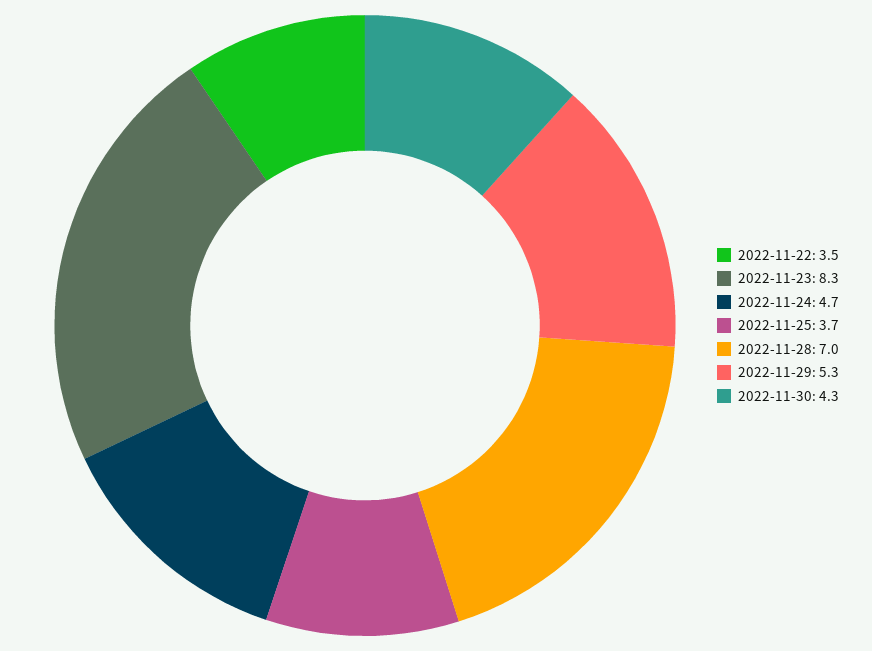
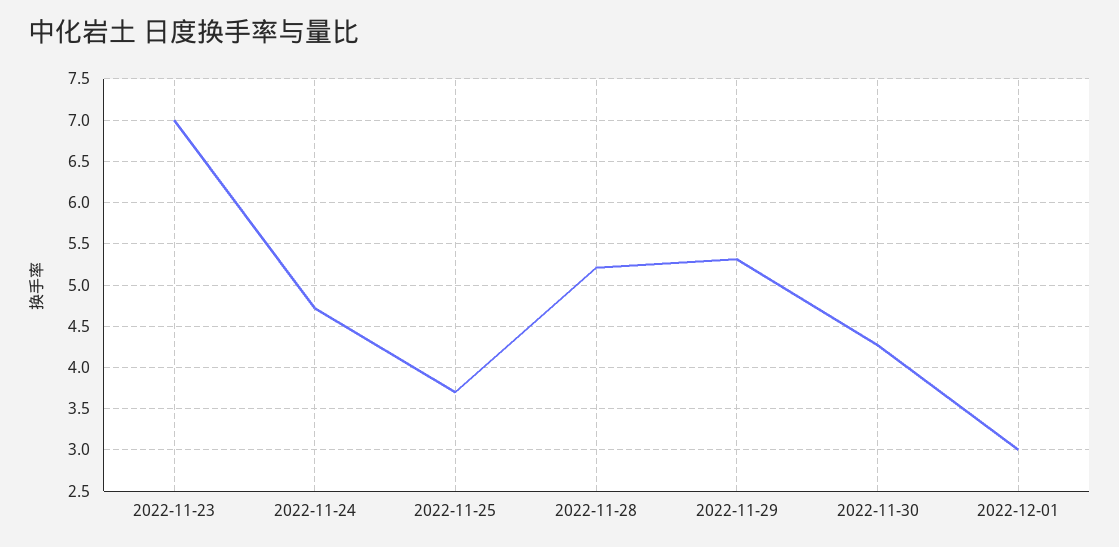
2022-11-22: 3.5 -> none
2022-11-23: 8.3 -> 7
2022-11-28: 7 -> 5.2
2022-12-01: none -> 3

